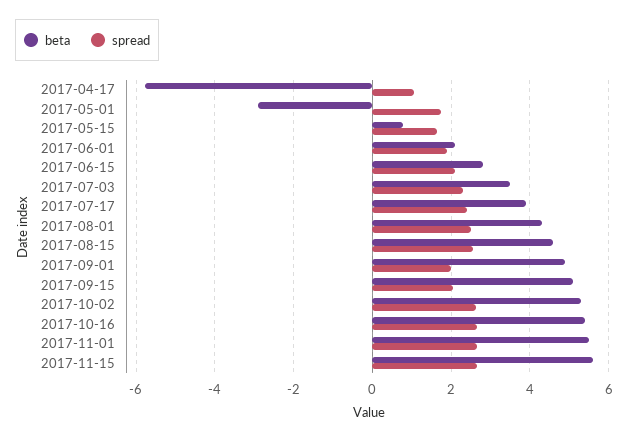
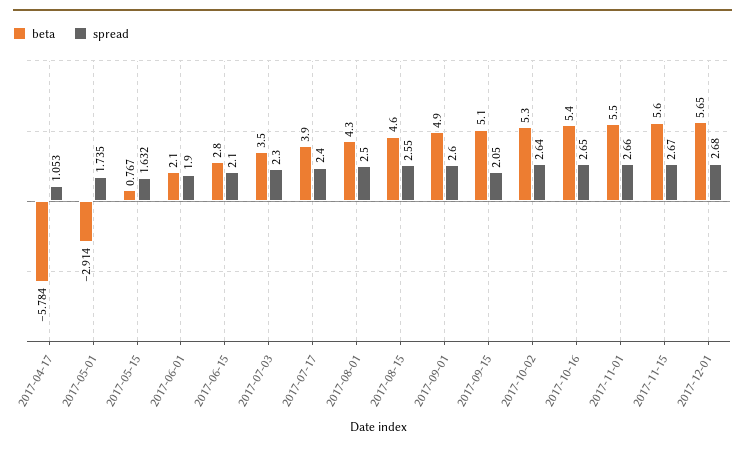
spread, 2017-09-01: 2 -> 2.6
beta, 2017-12-01: none -> 5.65
spread, 2017-12-01: none -> 2.68

